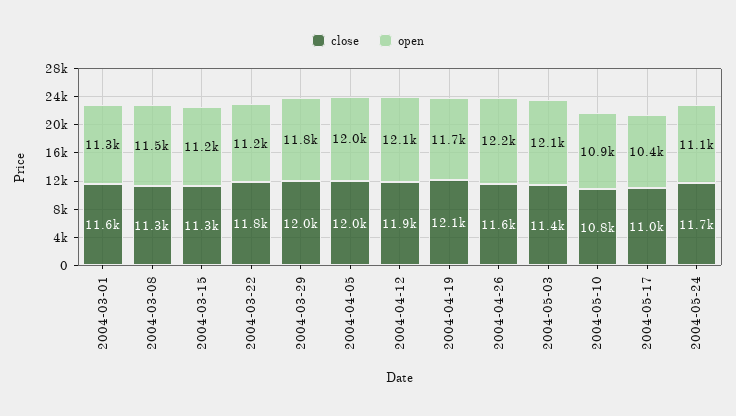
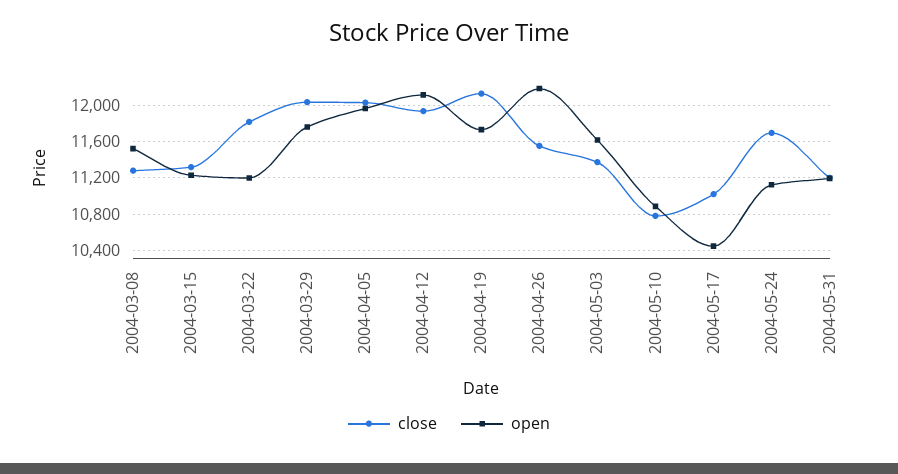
close, 2004-03-01: 11600 -> none
open, 2004-03-01: 11300 -> none
open, 2004-05-03: 12100 -> 11600
close, 2004-05-31: none -> 11200
open, 2004-05-31: none -> 11200

